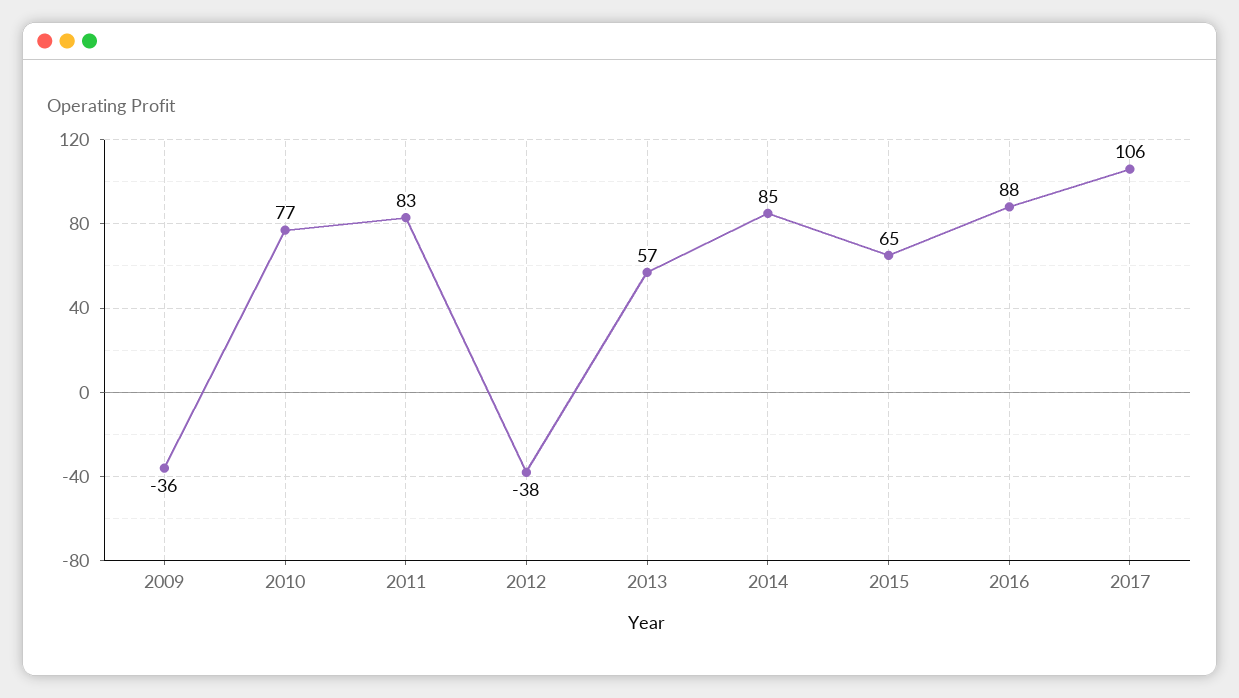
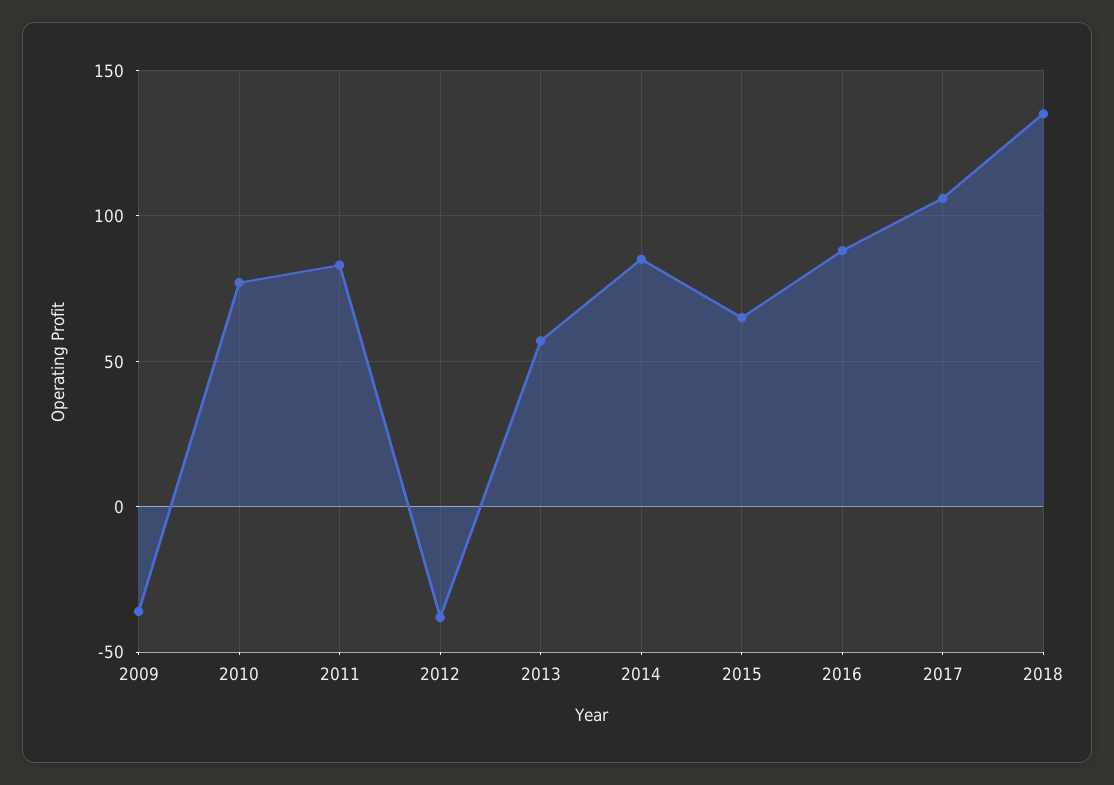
2018: none -> 135

